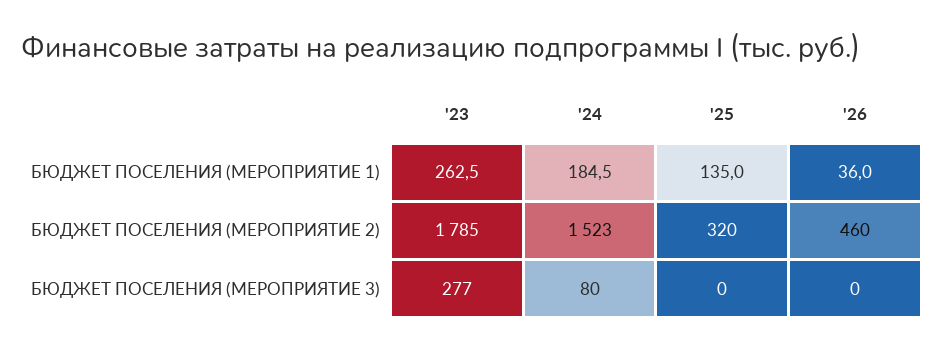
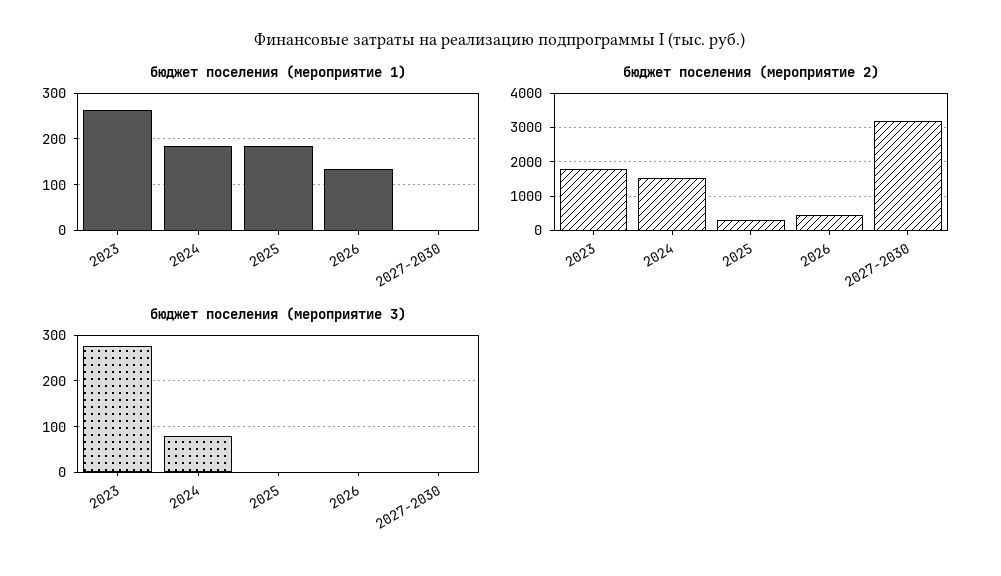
БЮДЖЕТ ПОСЕЛЕНИЯ (МЕРОПРИЯТИЕ 1), '25: 135 -> 180
БЮДЖЕТ ПОСЕЛЕНИЯ (МЕРОПРИЯТИЕ 1), '26: 36 -> 140
БЮДЖЕТ ПОСЕЛЕНИЯ (МЕРОПРИЯТИЕ 1), 2027-2030: none -> 0
БЮДЖЕТ ПОСЕЛЕНИЯ (МЕРОПРИЯТИЕ 2), 2027-2030: none -> 3200
БЮДЖЕТ ПОСЕЛЕНИЯ (МЕРОПРИЯТИЕ 3), 2027-2030: none -> 0

